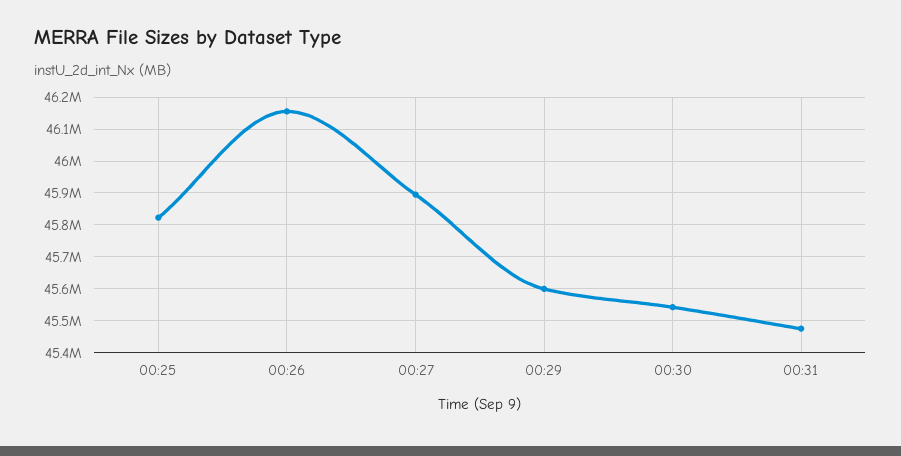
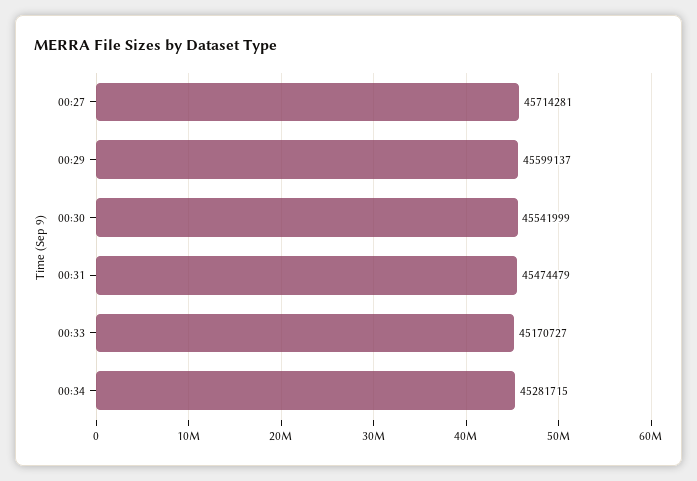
00:25: 45820000 -> none
00:26: 46160000 -> none
00:27: 45900000 -> 45714281
00:33: none -> 45170727
00:34: none -> 45281715

